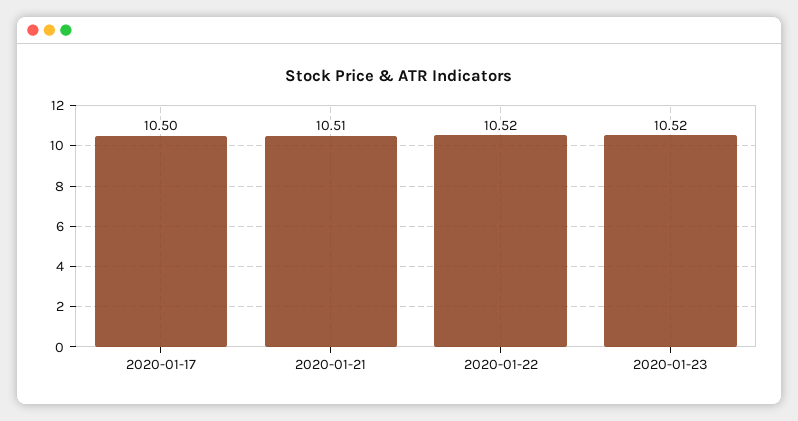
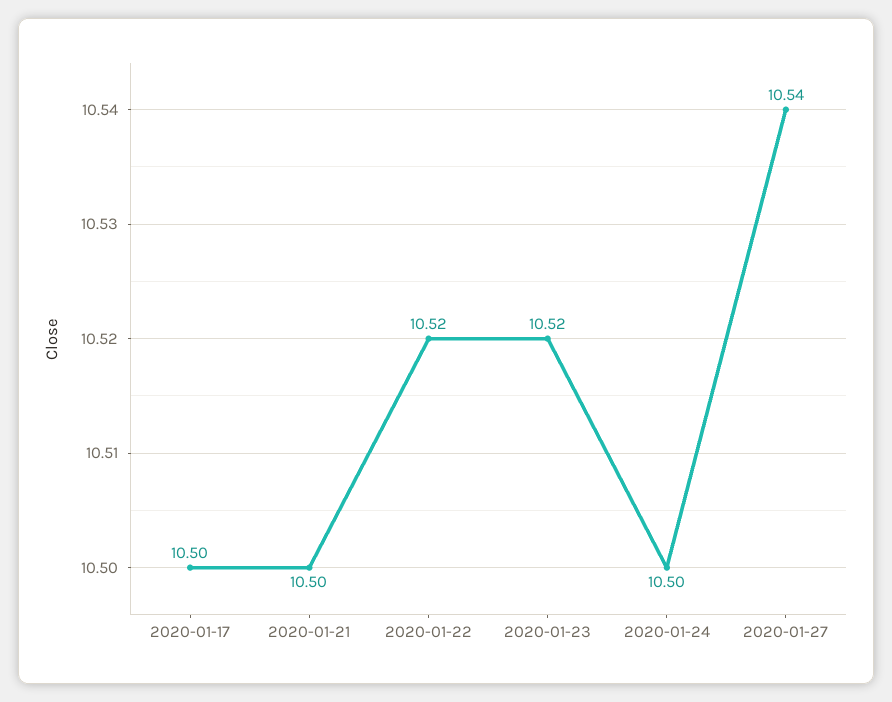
2020-01-21: 10.51 -> 10.5
2020-01-24: none -> 10.5
2020-01-27: none -> 10.54

